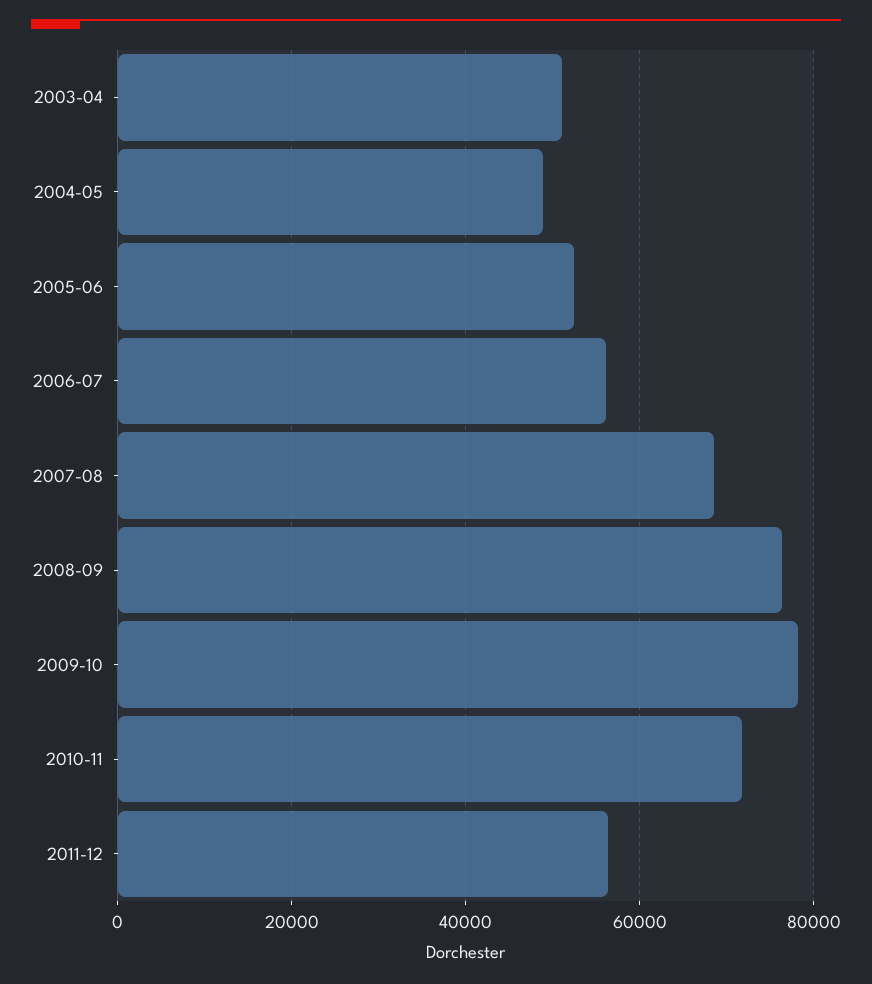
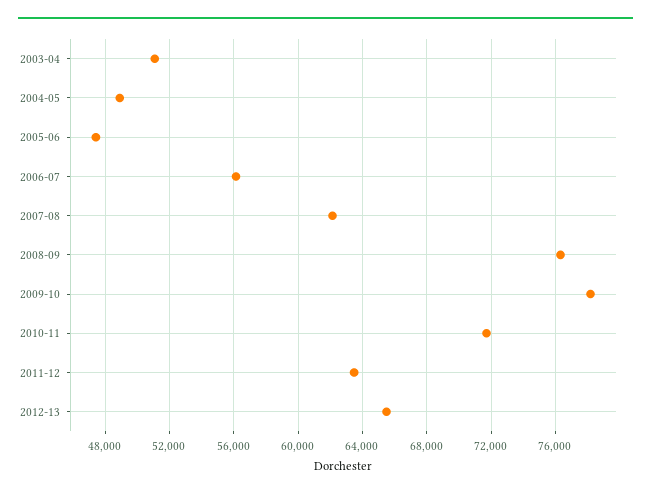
2005-06: 52000 -> 47500
2007-08: 68000 -> 62000
2011-12: 56000 -> 63500
2012-13: none -> 65500

